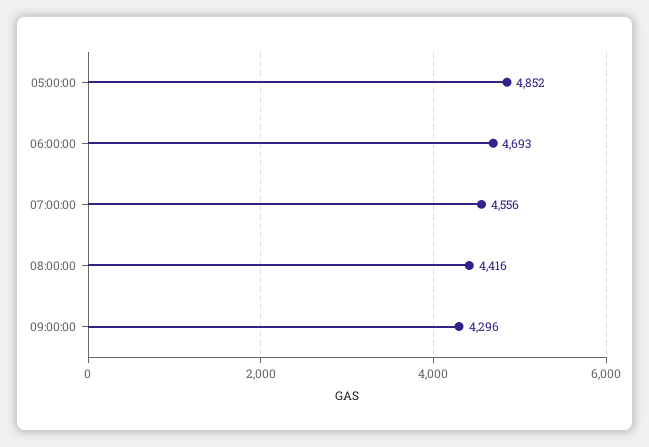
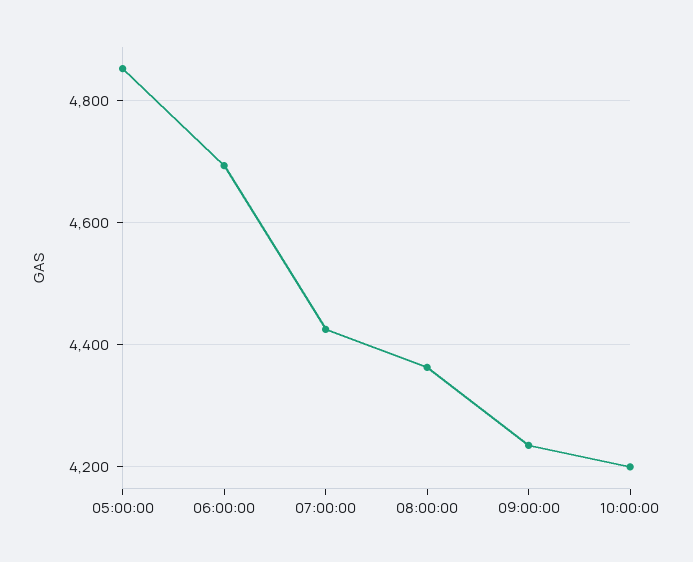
07:00:00: 4556 -> 4420
08:00:00: 4416 -> 4360
09:00:00: 4296 -> 4240
10:00:00: none -> 4200

